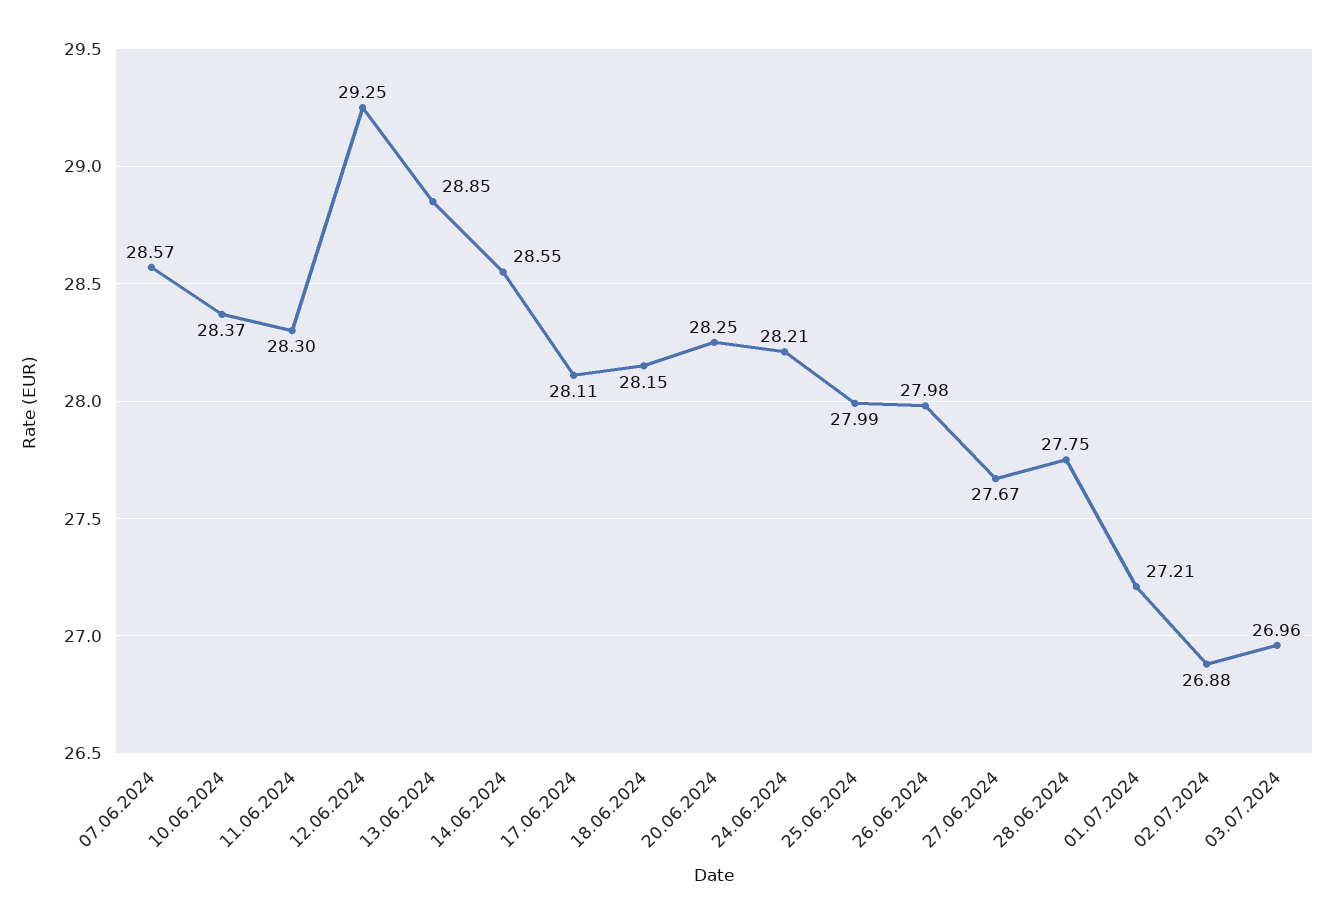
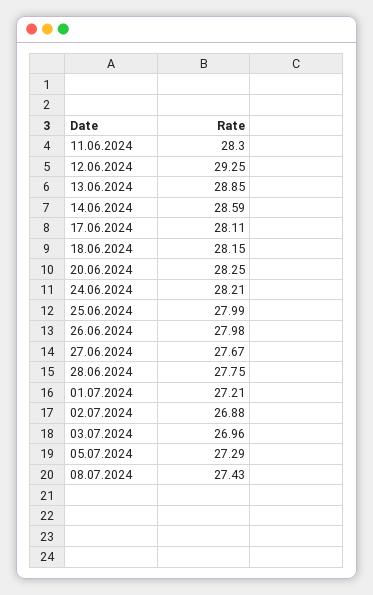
07.06.2024: 28.57 -> none
10.06.2024: 28.37 -> none
14.06.2024: 28.55 -> 28.59
05.07.2024: none -> 27.29
08.07.2024: none -> 27.43

